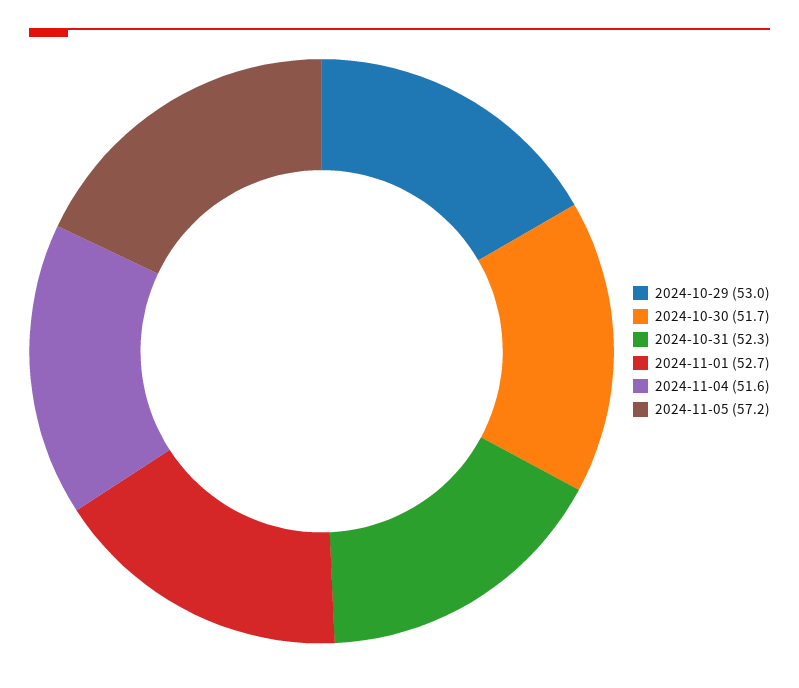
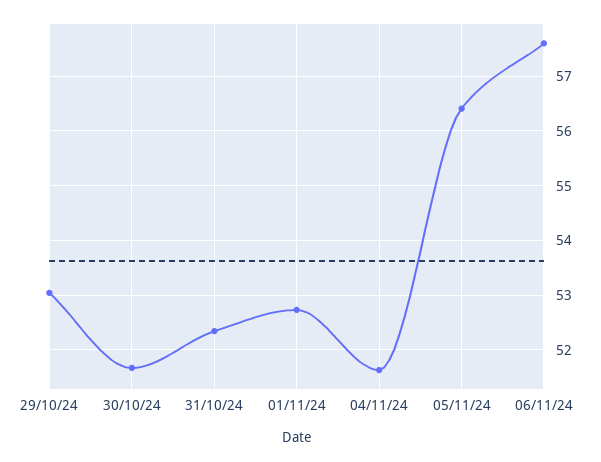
2024-11-05: 57.2 -> 56.4
06/11/24: none -> 57.6

